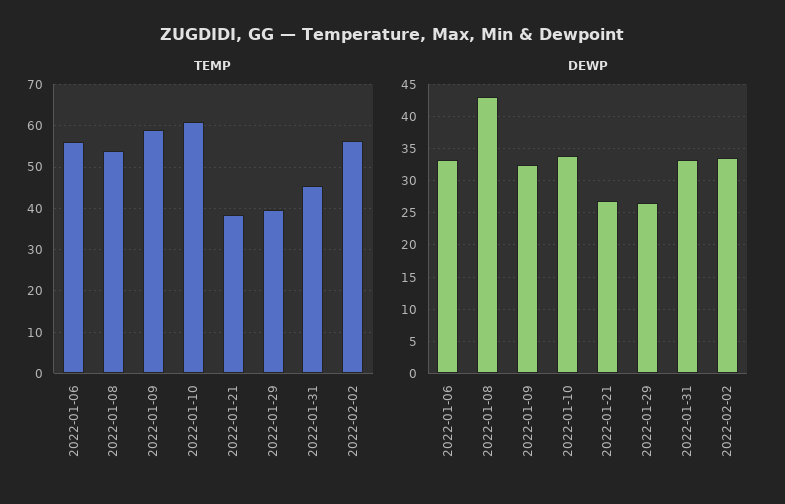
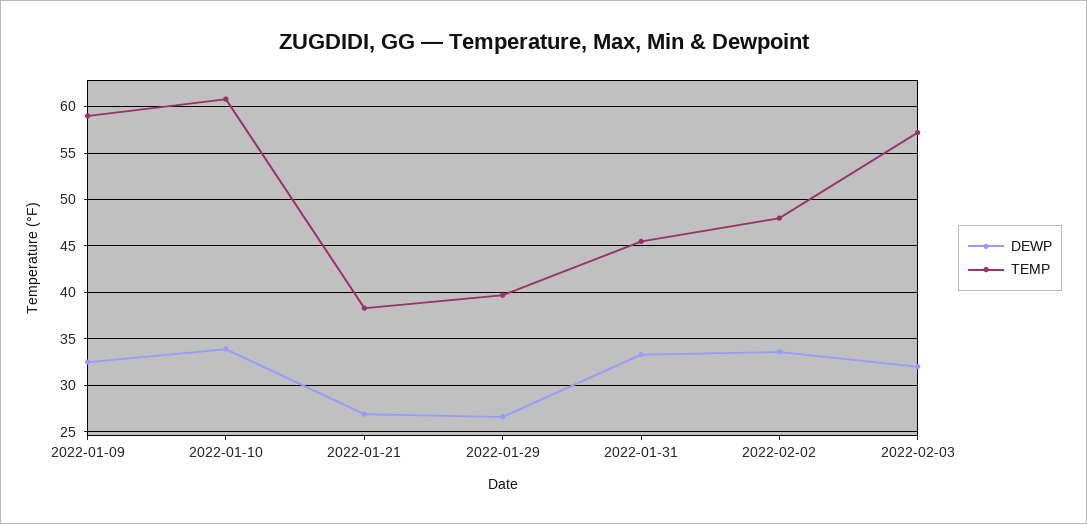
TEMP, 2022-01-06: 56 -> none
TEMP, 2022-01-08: 54 -> none
TEMP, 2022-02-02: 56 -> 48
DEWP, 2022-01-06: 33 -> none
DEWP, 2022-01-08: 43 -> none
DEWP, 2022-02-03: none -> 32
TEMP, 2022-02-03: none -> 57

